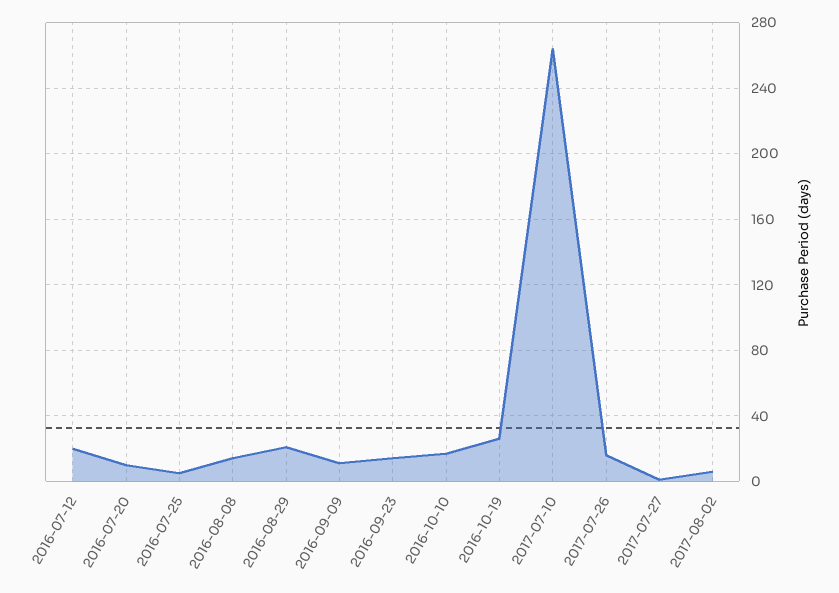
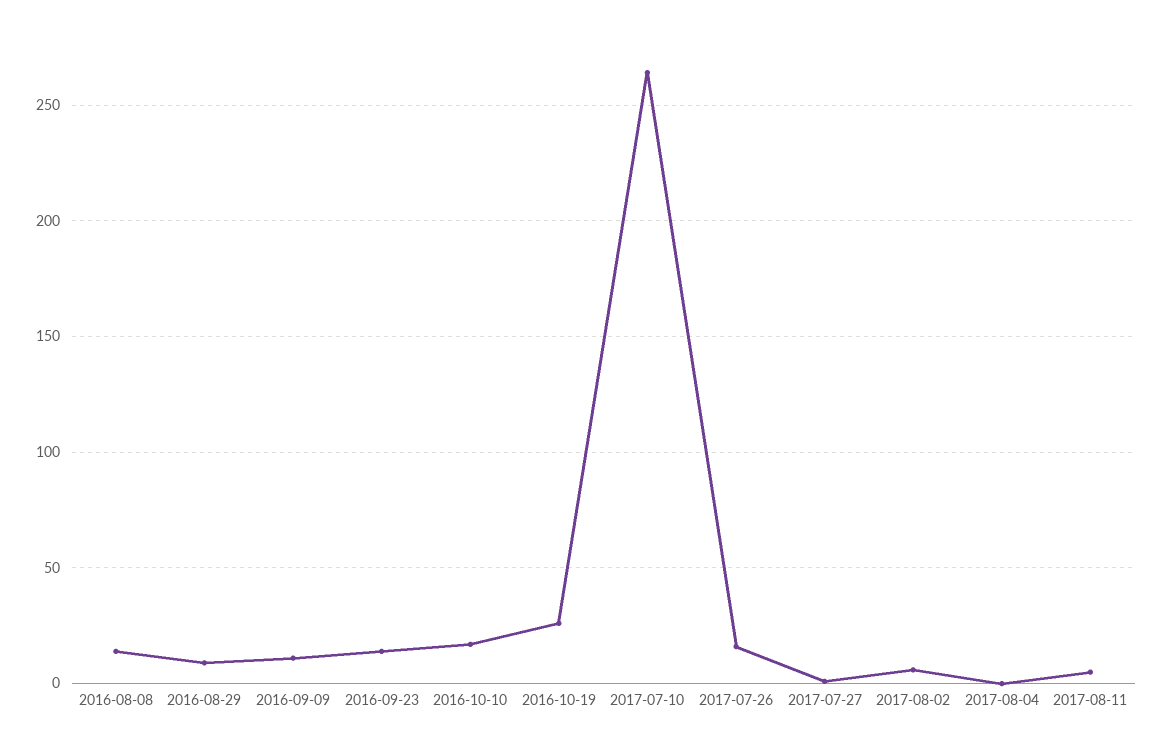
2016-07-12: 20 -> none
2016-07-20: 10 -> none
2016-07-25: 5 -> none
2016-08-29: 20 -> 10
2017-08-04: none -> 0
2017-08-11: none -> 5

